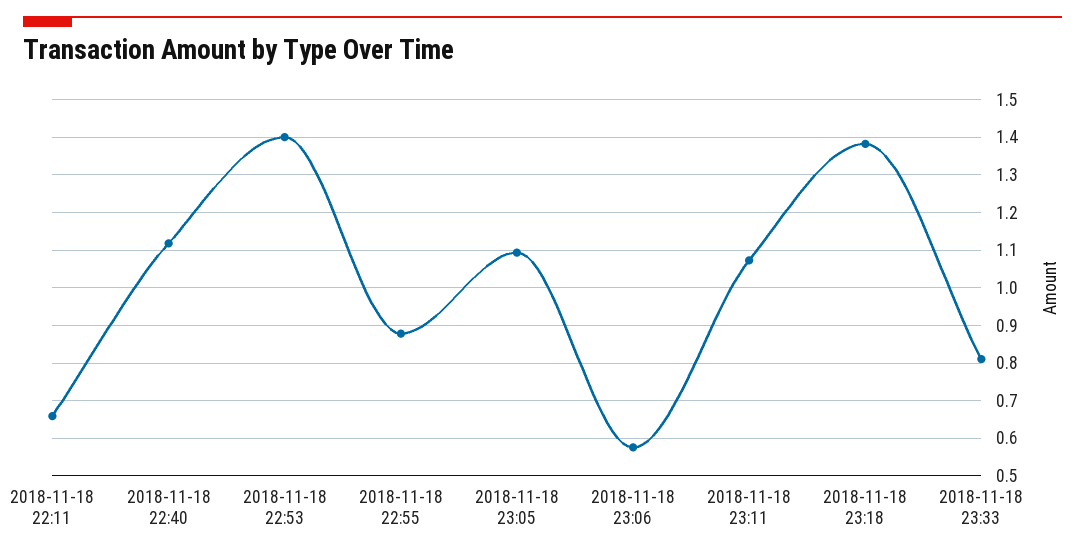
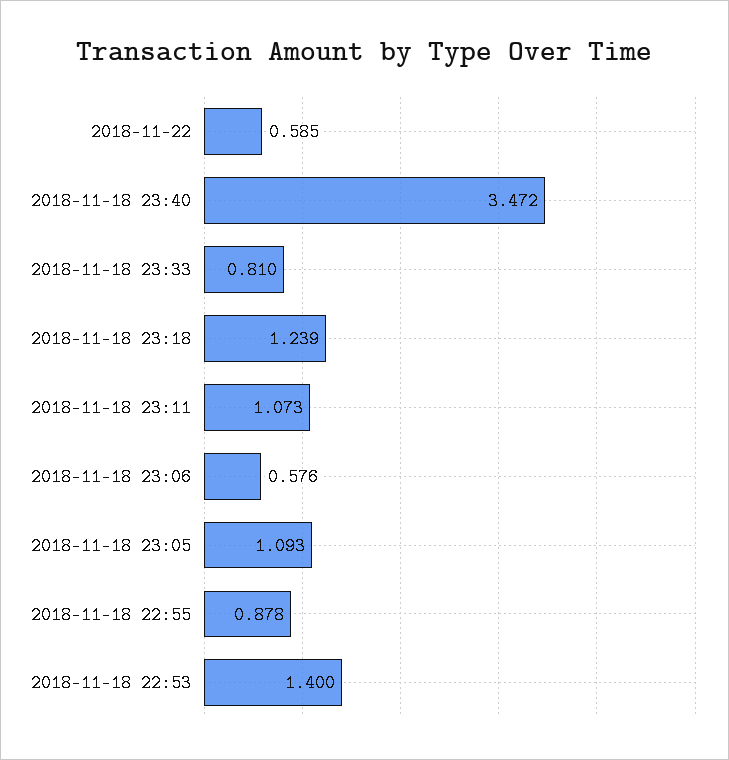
2018-11-18 22:11: 0.66 -> none
2018-11-18 22:40: 1.12 -> none
2018-11-18 23:18: 1.38 -> 1.239
2018-11-22: none -> 0.585
2018-11-18 23:40: none -> 3.472

